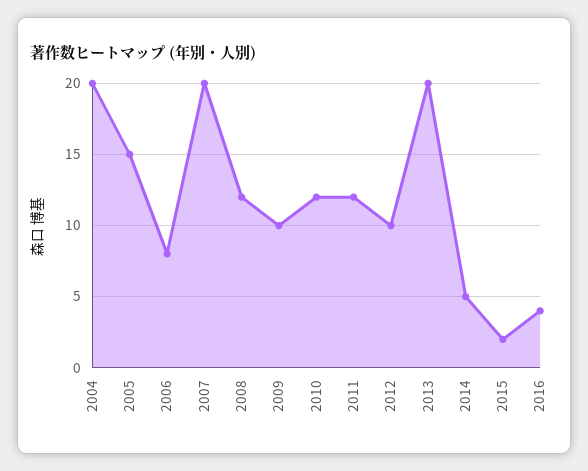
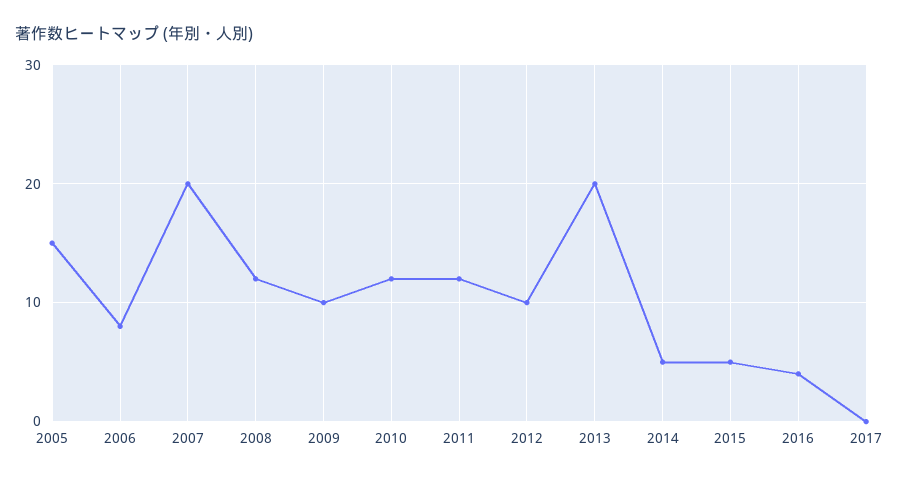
2004: 20 -> none
2015: 2 -> 5
2017: none -> 0

